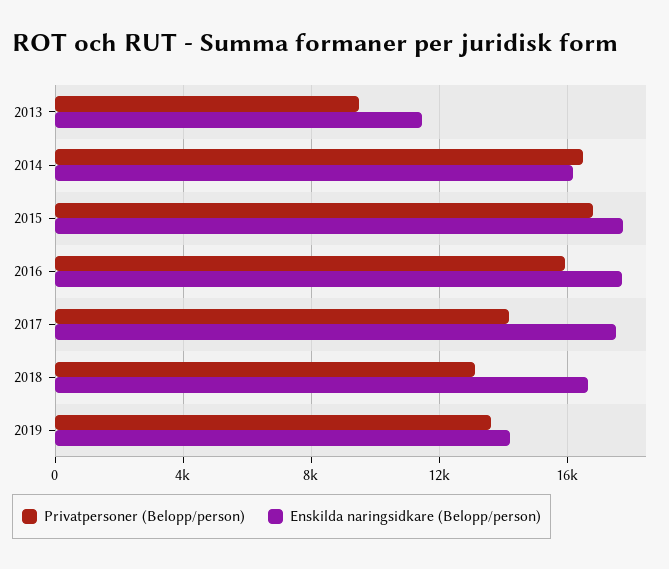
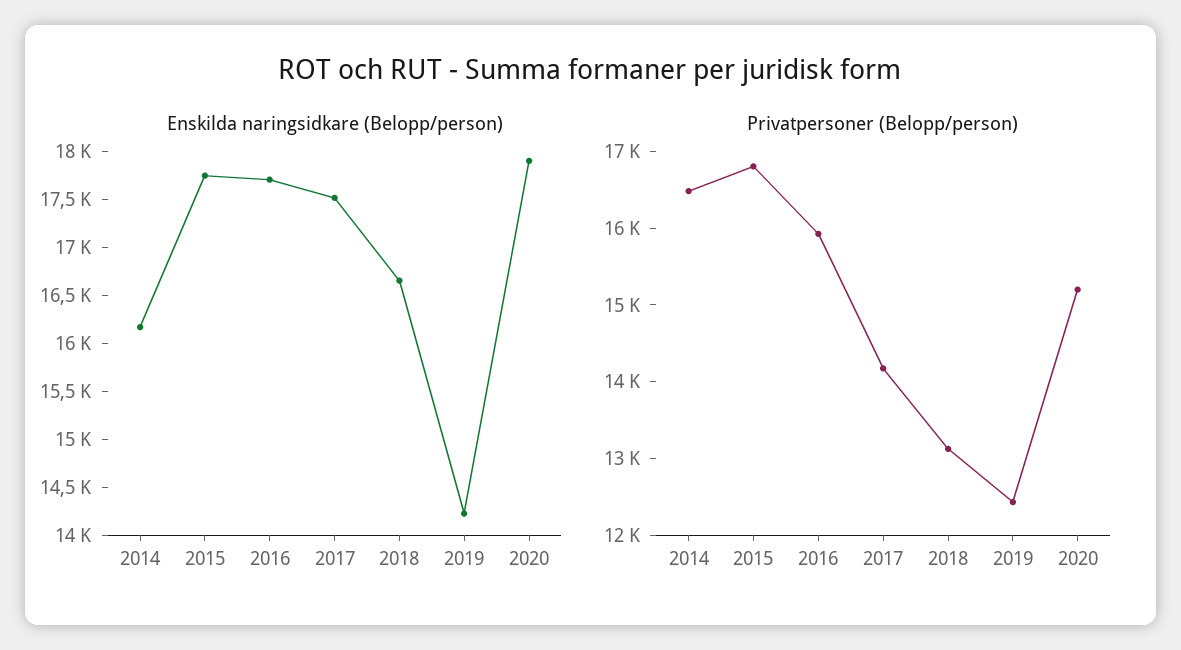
Privatpersoner (Belopp/person), 2013: 9500 -> none
Enskilda naringsidkare (Belopp/person), 2013: 11500 -> none
Privatpersoner (Belopp/person), 2019: 13500 -> 12400
Enskilda naringsidkare (Belopp/person), 2020: none -> 17900
Privatpersoner (Belopp/person), 2020: none -> 15200

